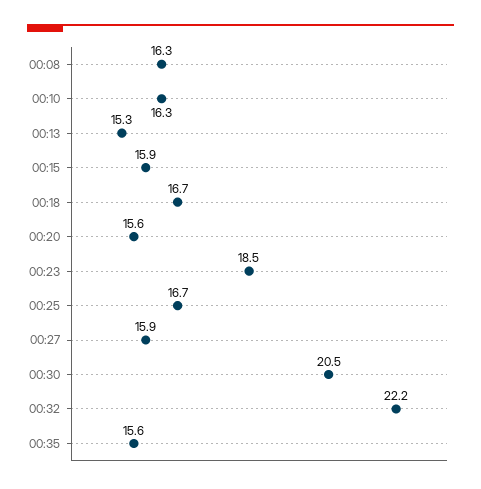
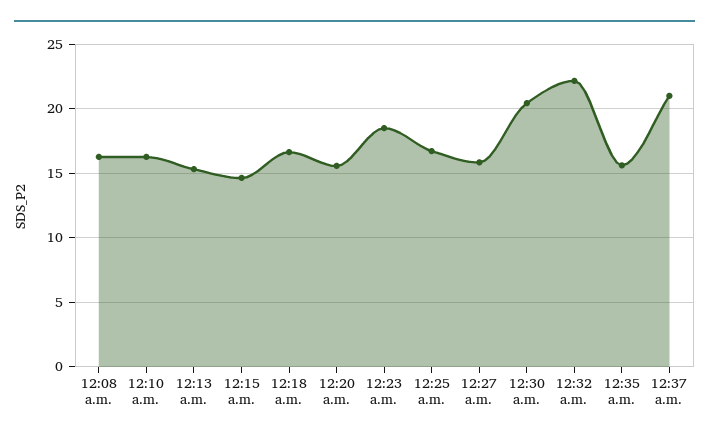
00:15: 15.9 -> 14.5
12:37 a.m.: none -> 21

